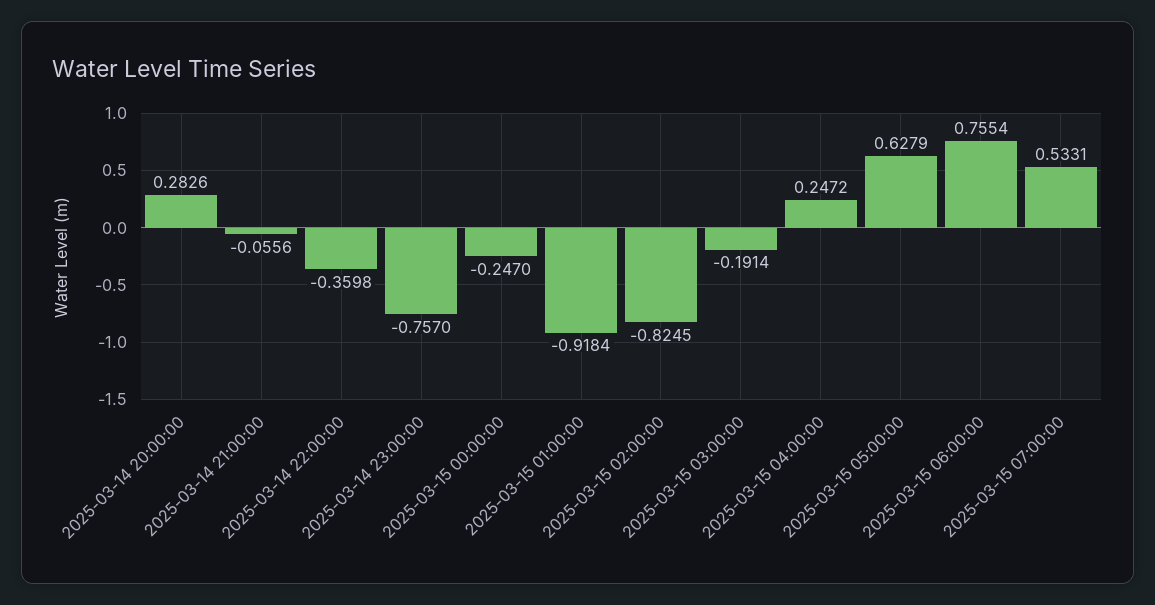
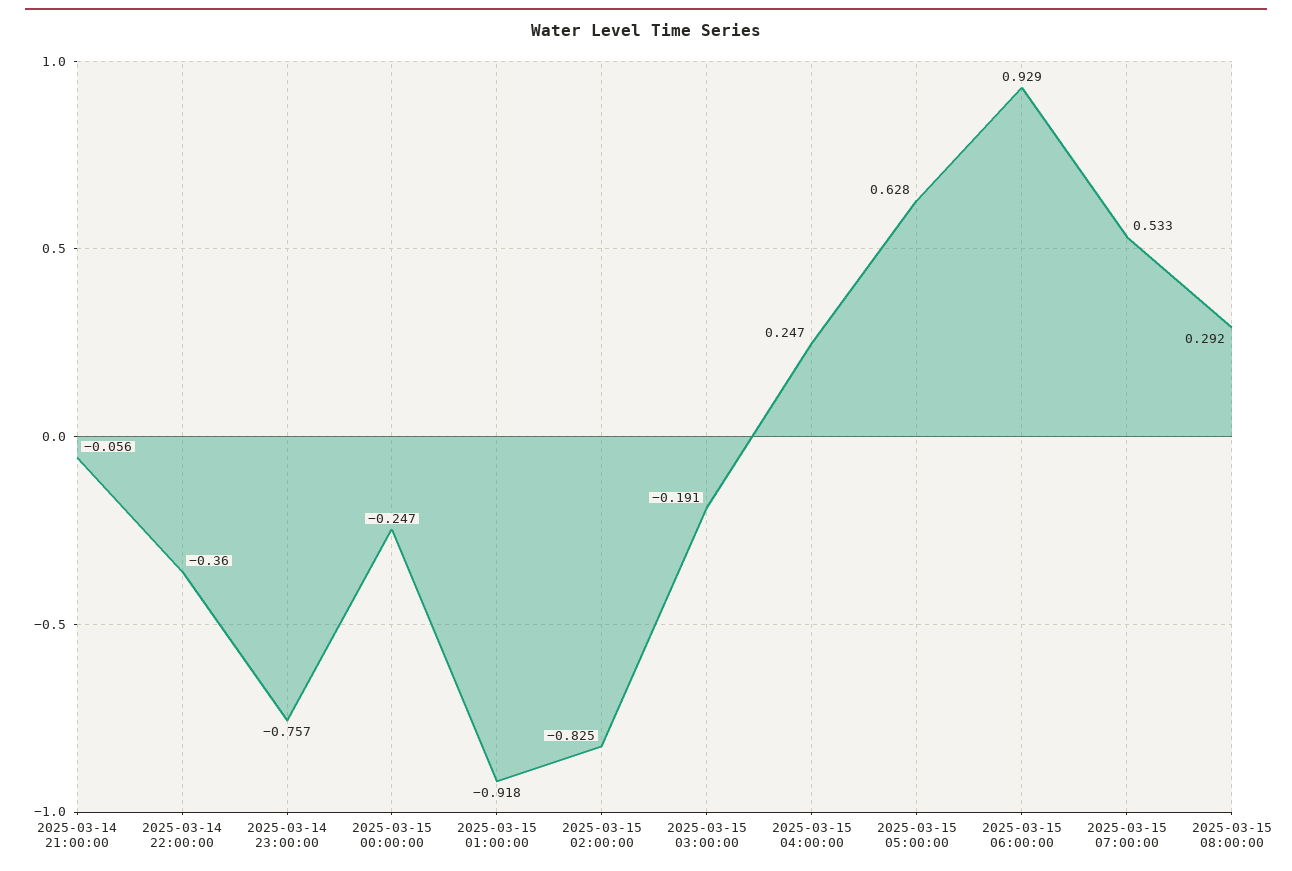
2025-03-14 20:00:00: 0.2826 -> none
2025-03-15 06:00:00: 0.7554 -> 0.929
2025-03-15 08:00:00: none -> 0.292

